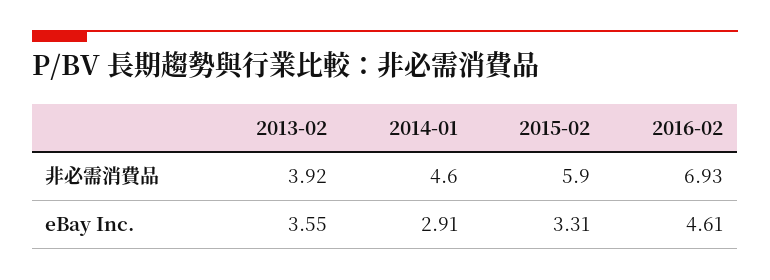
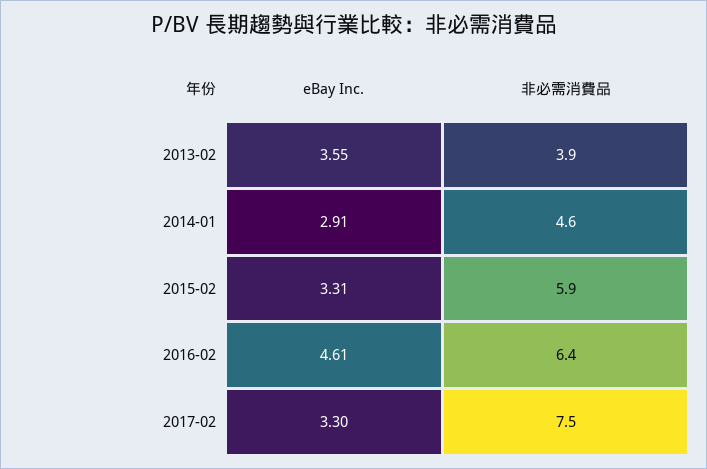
2016-02, 非必需消費品: 6.93 -> 6.4
2017-02, eBay Inc.: none -> 3.3
2017-02, 非必需消費品: none -> 7.5

